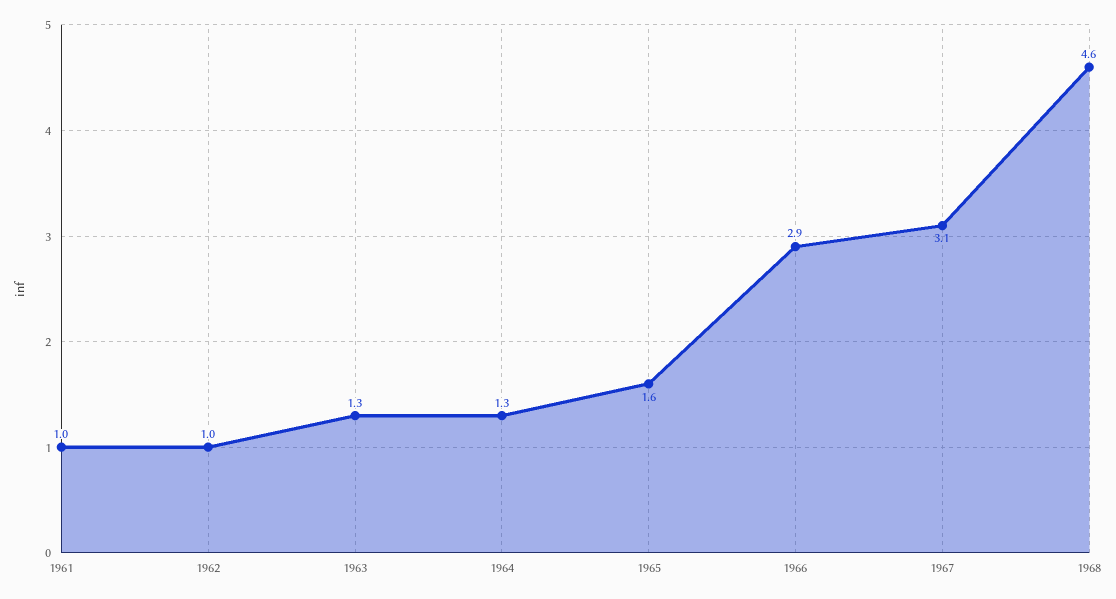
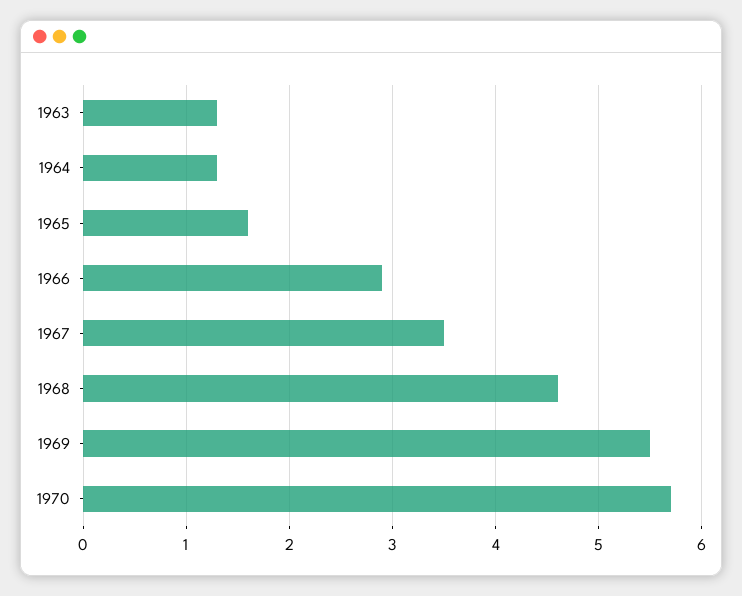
1961: 1 -> none
1962: 1 -> none
1967: 3.1 -> 3.5
1969: none -> 5.5
1970: none -> 5.7

